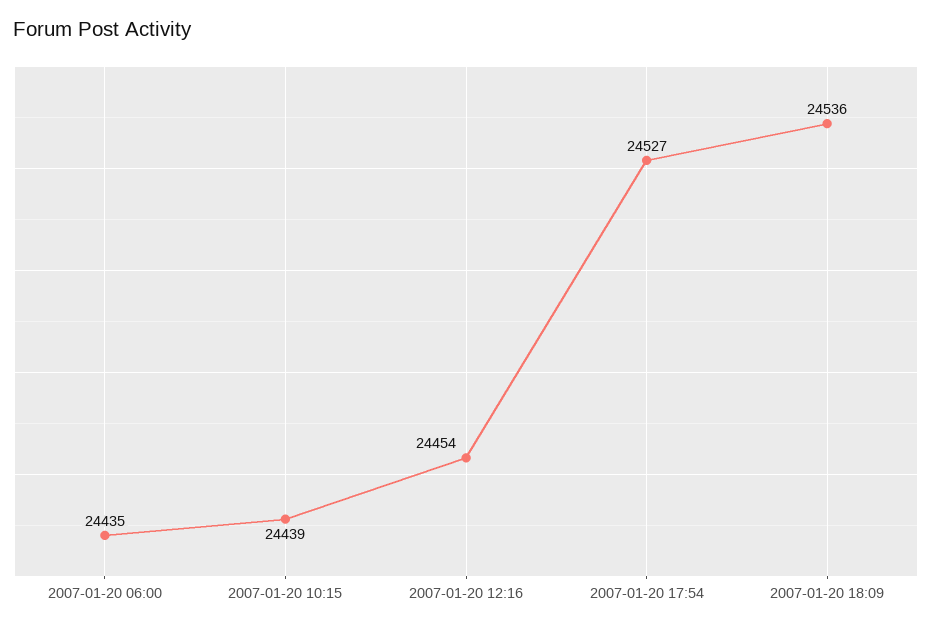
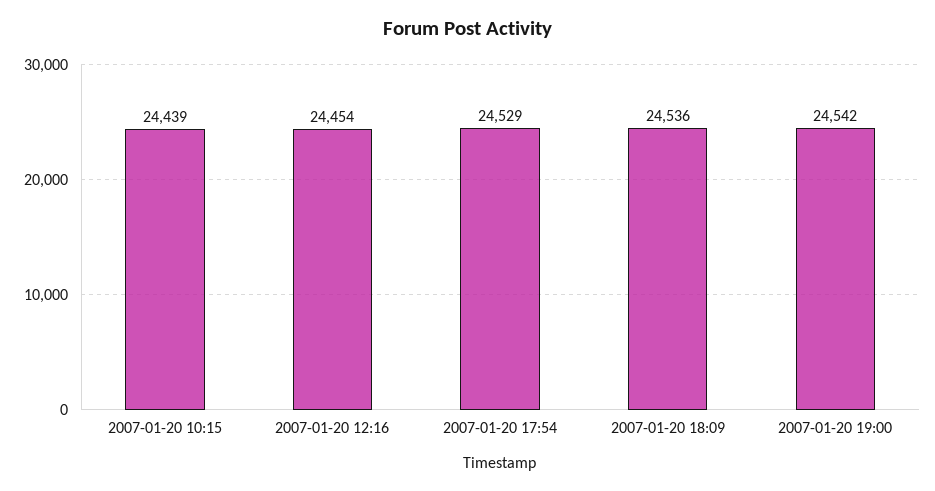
2007-01-20 06:00: 24435 -> none
2007-01-20 17:54: 24527 -> 24529
2007-01-20 19:00: none -> 24542

